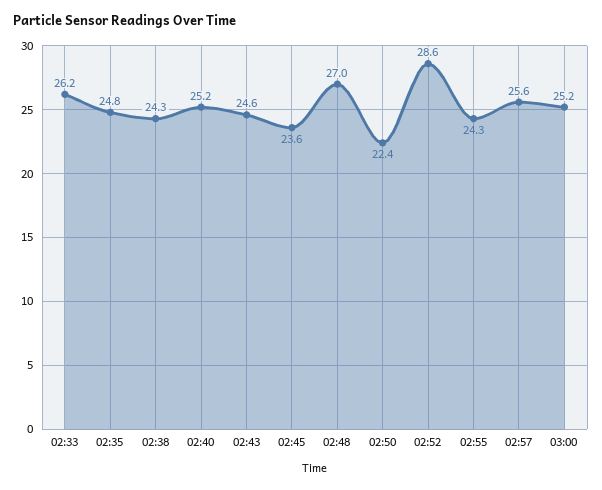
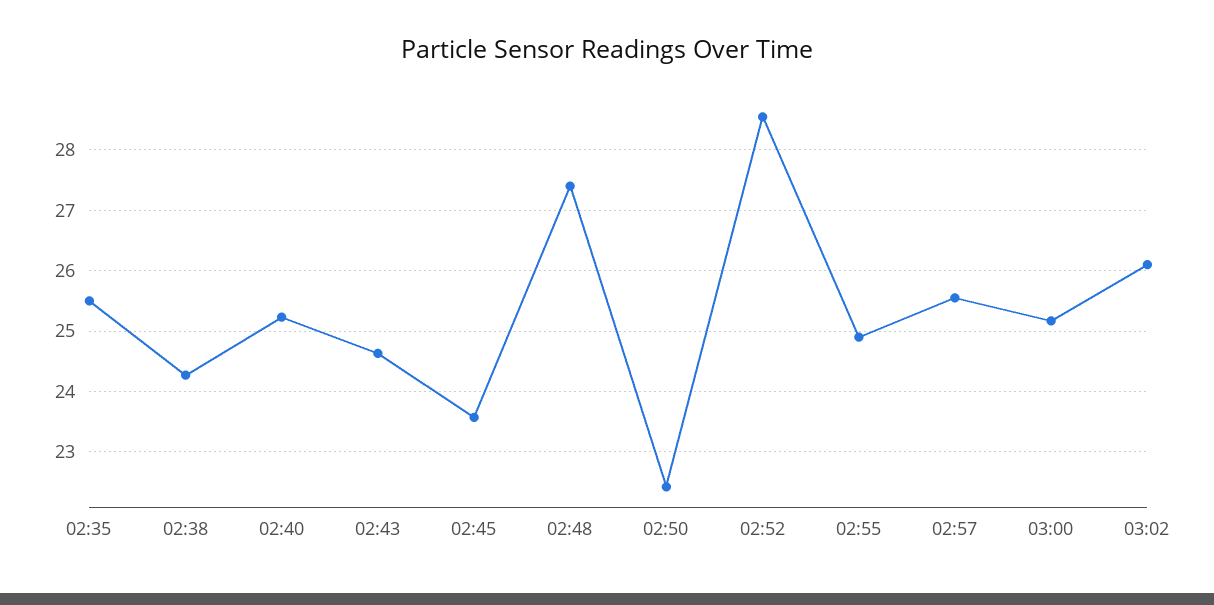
02:33: 26.2 -> none
02:35: 24.8 -> 25.5
02:48: 27 -> 27.4
02:55: 24.3 -> 24.9
03:02: none -> 26.1

